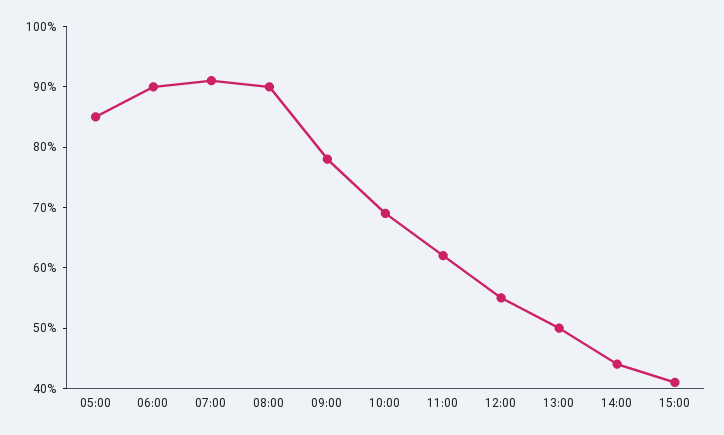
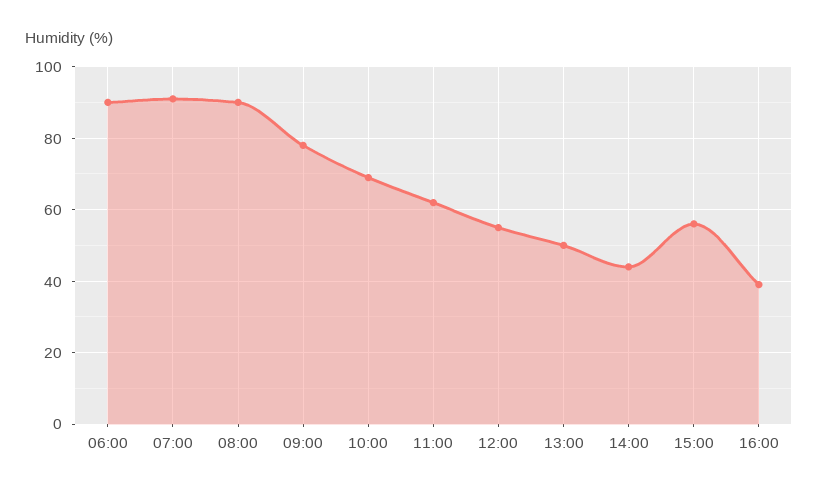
05:00: 85 -> none
15:00: 40 -> 55
16:00: none -> 40

